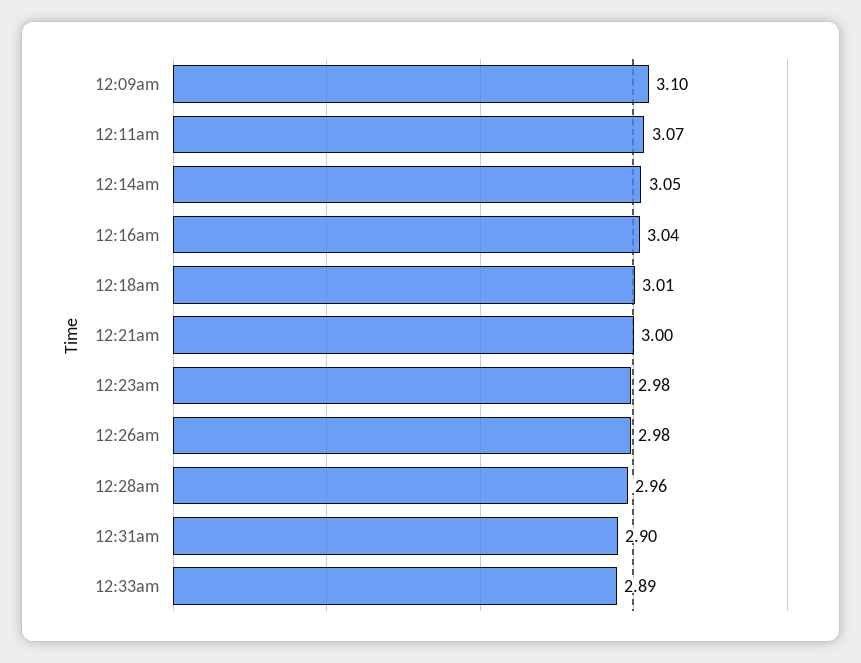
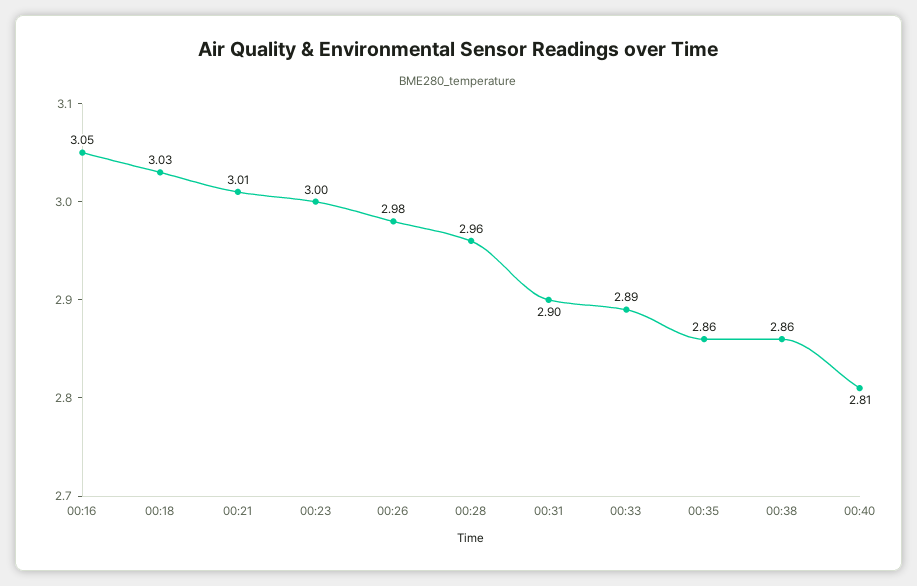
12:09am: 3.1 -> none
12:11am: 3.07 -> none
12:14am: 3.05 -> none
12:16am: 3.04 -> 3.05
12:18am: 3.01 -> 3.03
12:21am: 3 -> 3.01
12:23am: 2.98 -> 3
00:35: none -> 2.86
00:38: none -> 2.86
00:40: none -> 2.81

